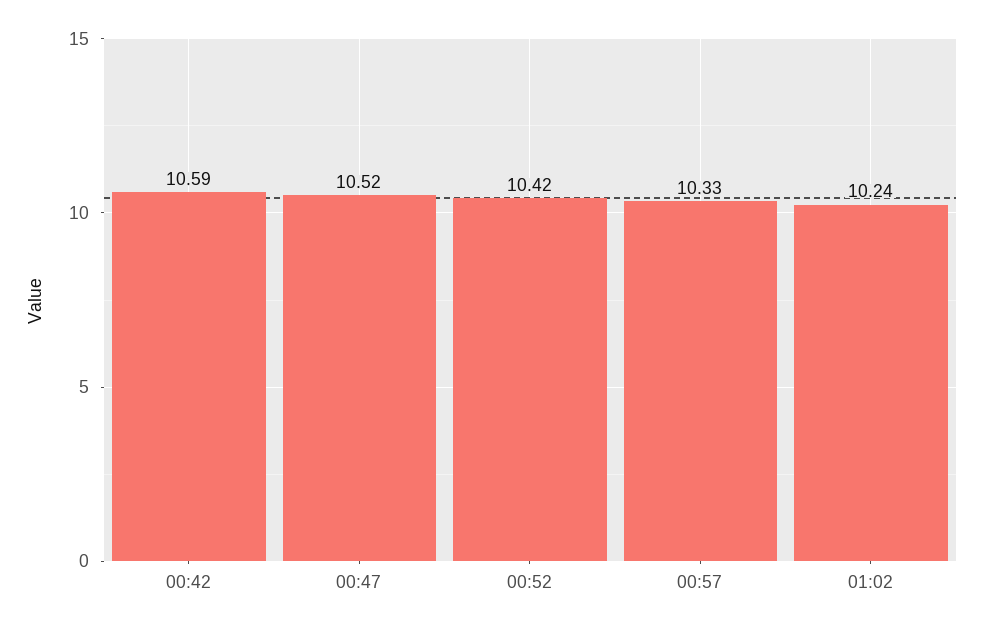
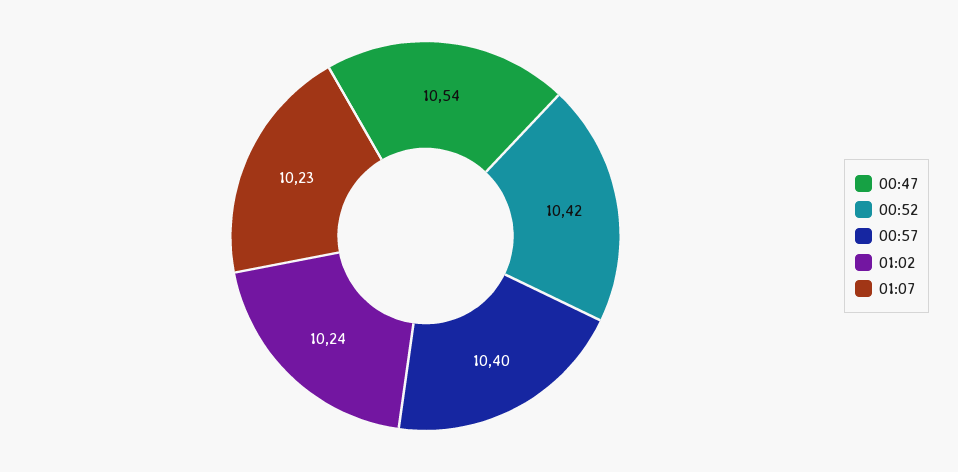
00:42: 10.59 -> none
00:47: 10.52 -> 10.54
00:57: 10.33 -> 10.4
01:07: none -> 10.23

